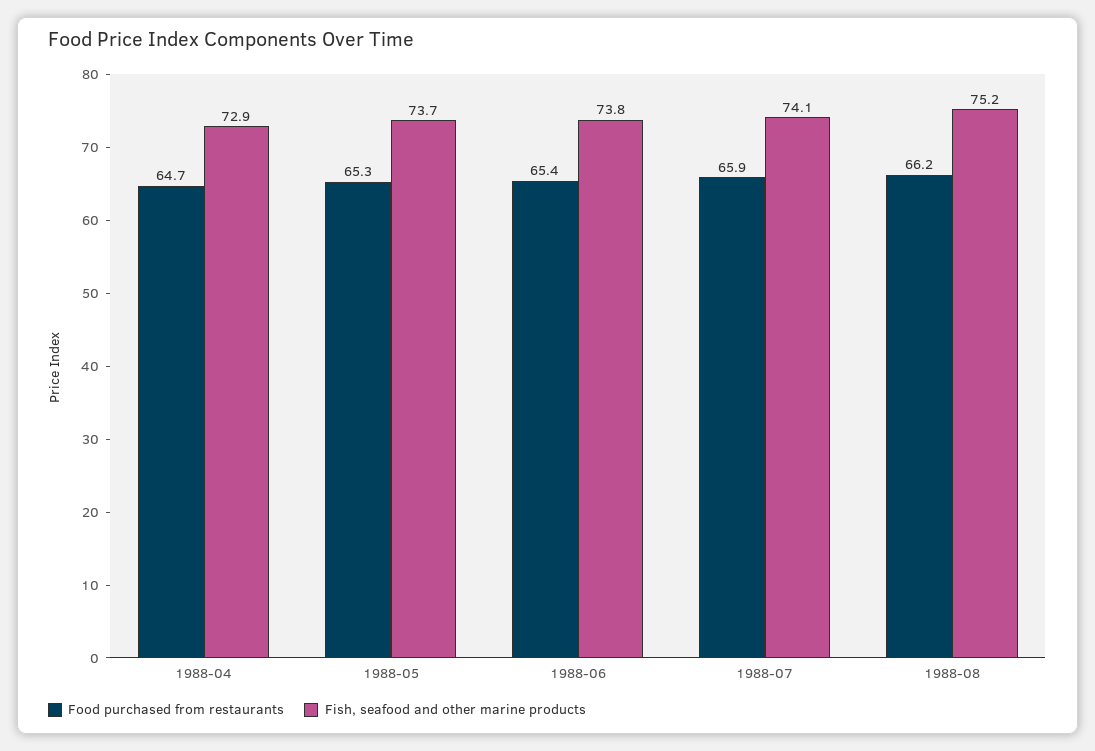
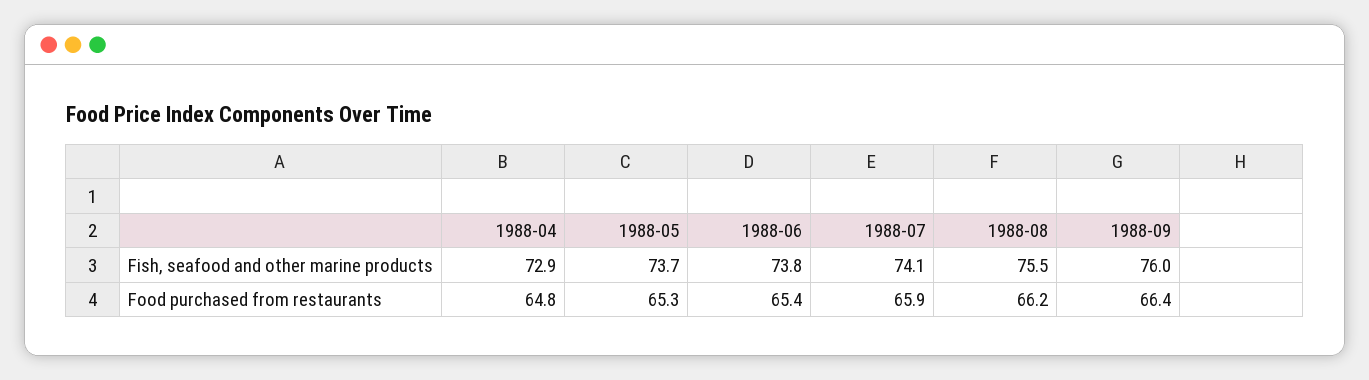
Food purchased from restaurants, 1988-04: 64.7 -> 64.8
Fish, seafood and other marine products, 1988-08: 75.2 -> 75.5
Fish, seafood and other marine products, 1988-09: none -> 76
Food purchased from restaurants, 1988-09: none -> 66.4

